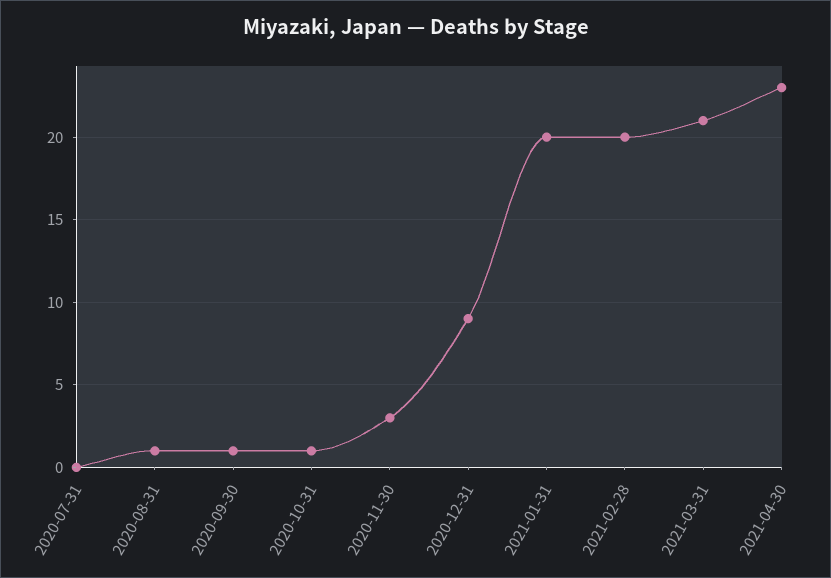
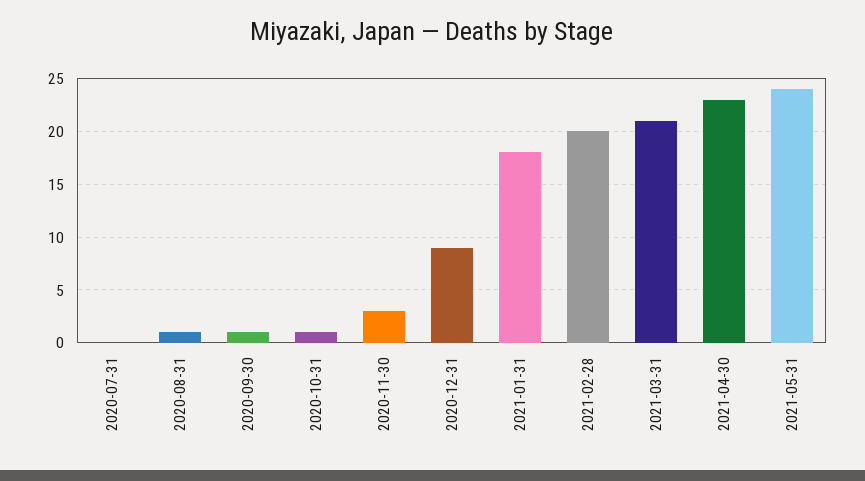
2021-01-31: 20 -> 18
2021-05-31: none -> 24

